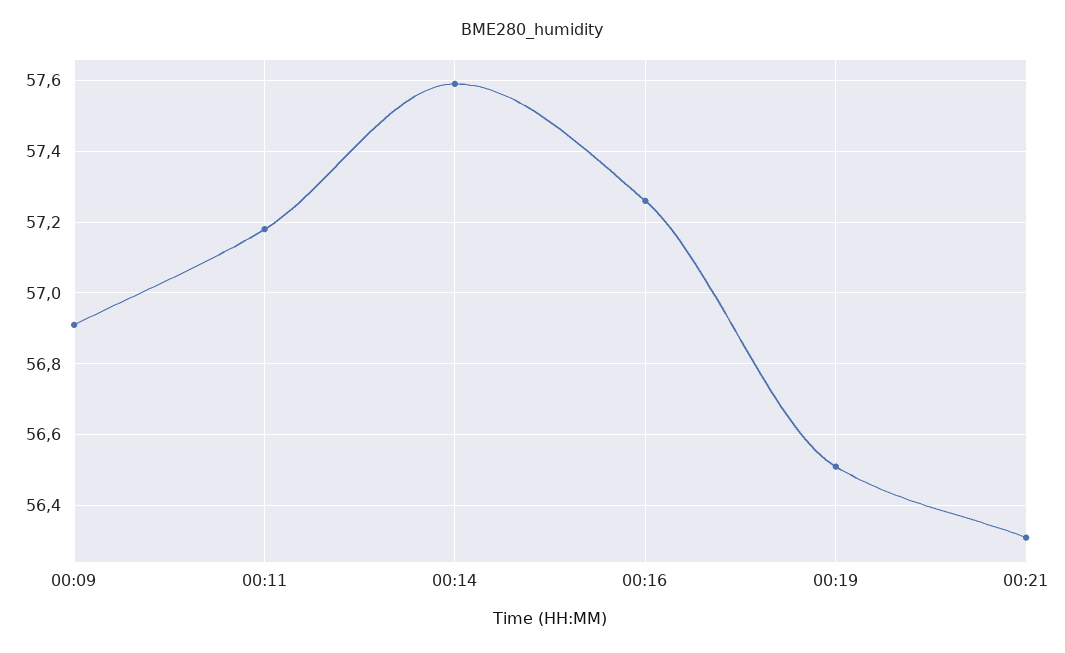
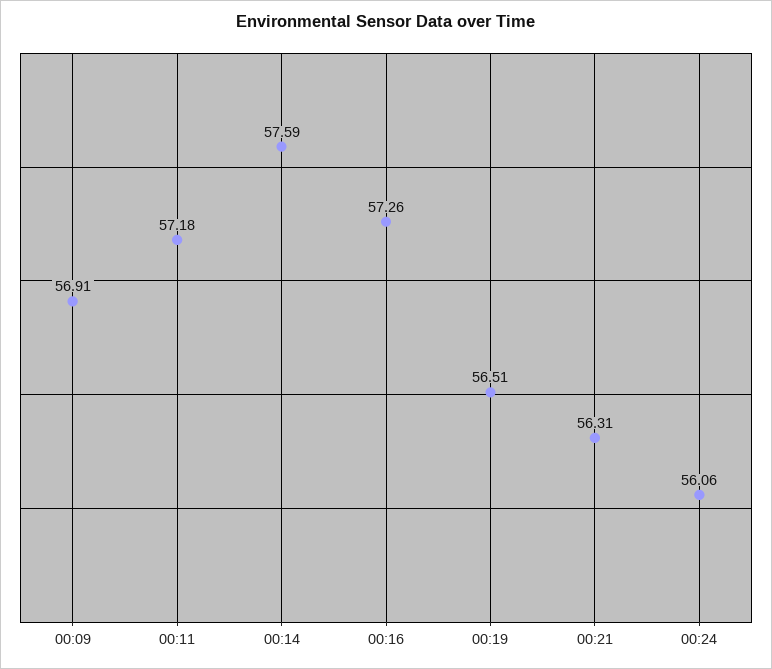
00:24: none -> 56.06

